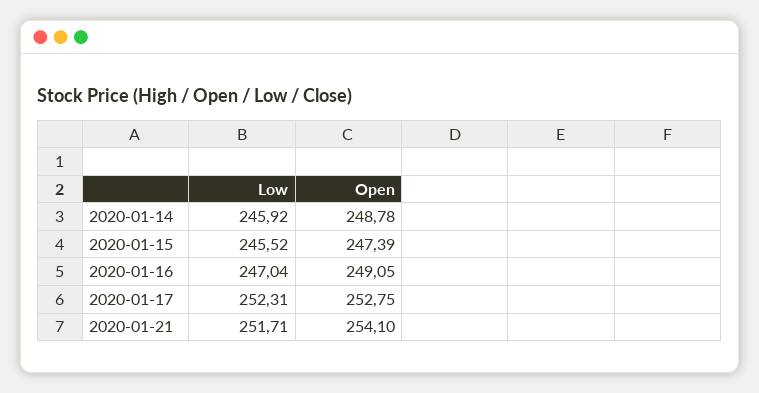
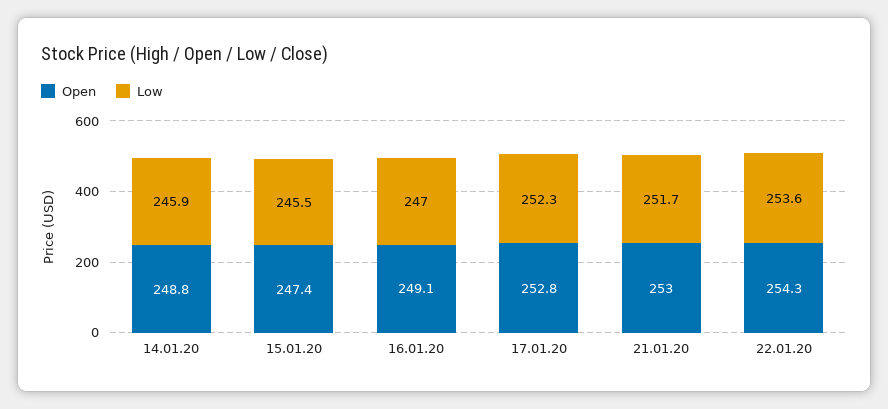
Open, 2020-01-21: 254.1 -> 253
Open, 22.01.20: none -> 254.3
Low, 22.01.20: none -> 253.6

